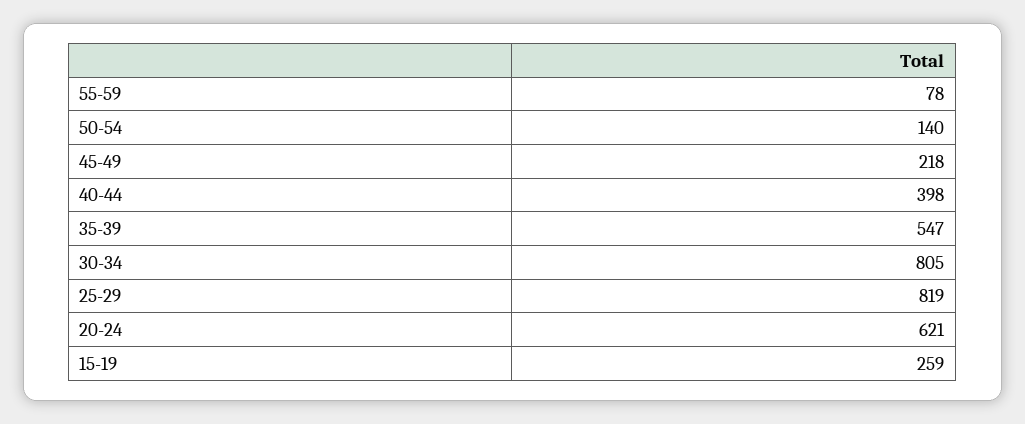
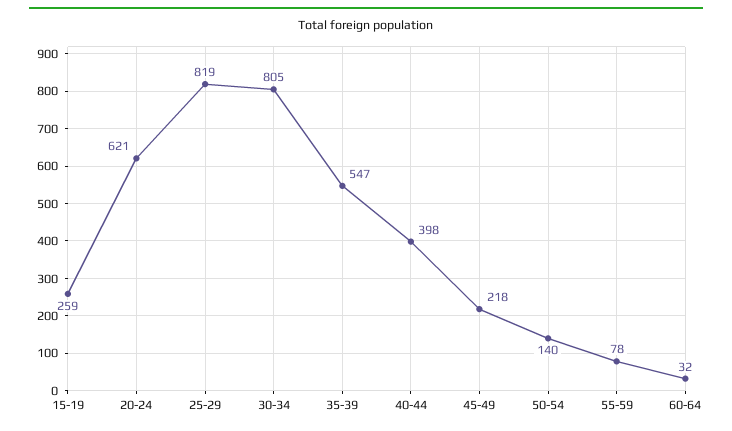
60-64: none -> 32

